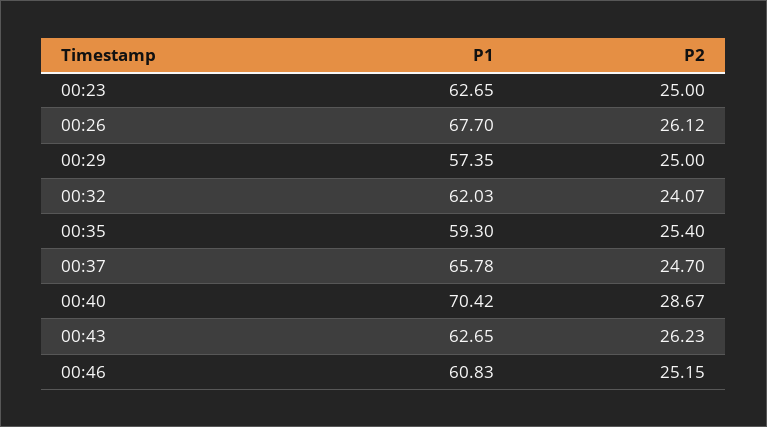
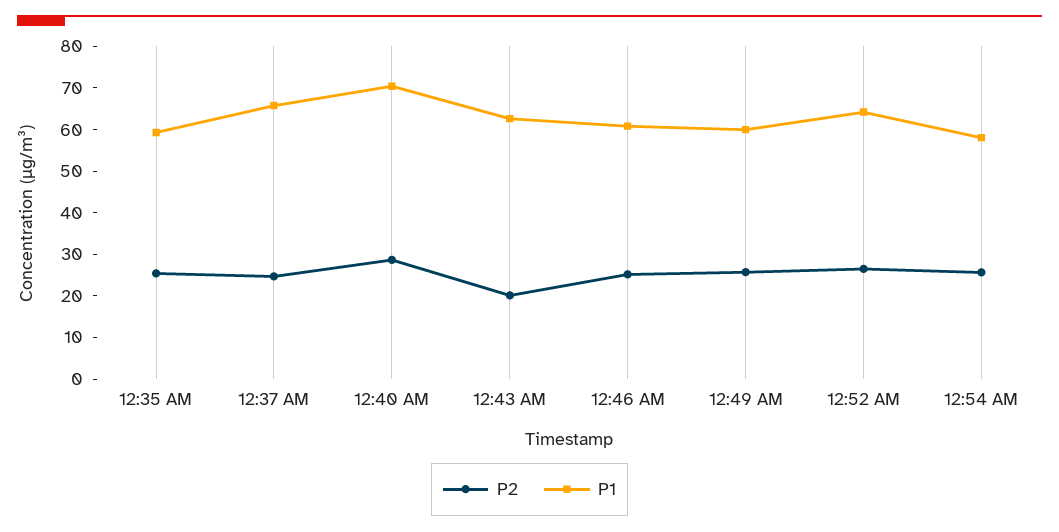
P1, 00:23: 62.65 -> none
P2, 00:23: 25 -> none
P1, 00:26: 67.7 -> none
P2, 00:26: 26.12 -> none
P1, 00:29: 57.35 -> none
P2, 00:29: 25 -> none
P1, 00:32: 62.03 -> none
P2, 00:32: 24.07 -> none
P2, 00:43: 26.23 -> 20
P2, 12:49 AM: none -> 26
P1, 12:49 AM: none -> 60
P2, 12:52 AM: none -> 26
P1, 12:52 AM: none -> 64
P2, 12:54 AM: none -> 26
P1, 12:54 AM: none -> 58

